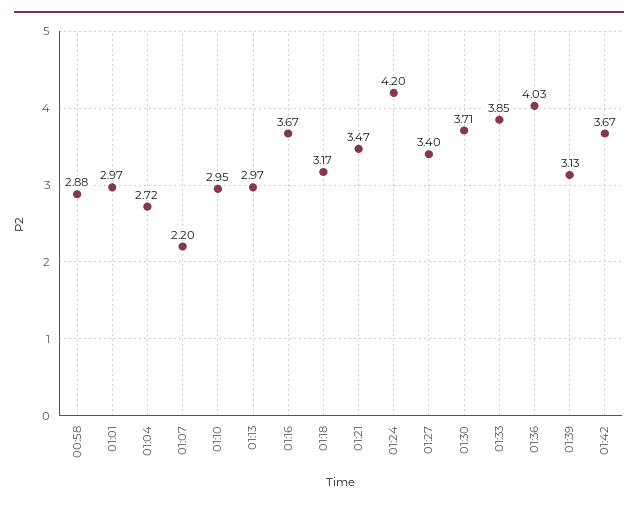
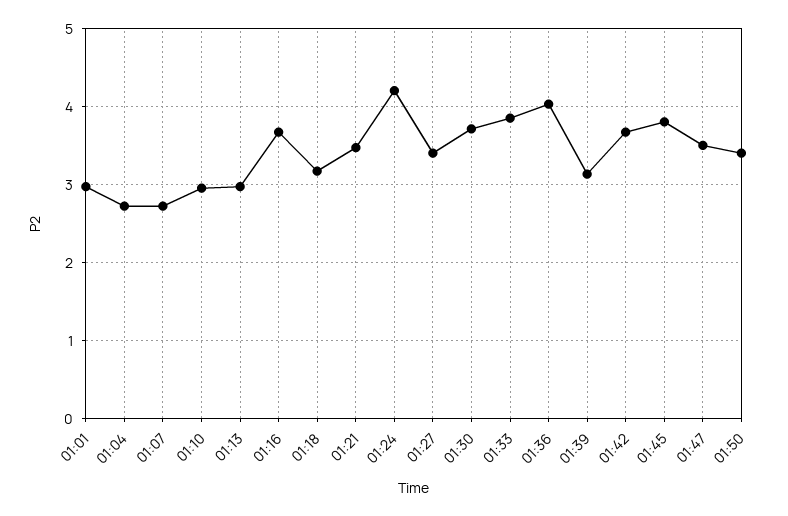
00:58: 2.88 -> none
01:07: 2.2 -> 2.7
01:45: none -> 3.8
01:47: none -> 3.5
01:50: none -> 3.4

